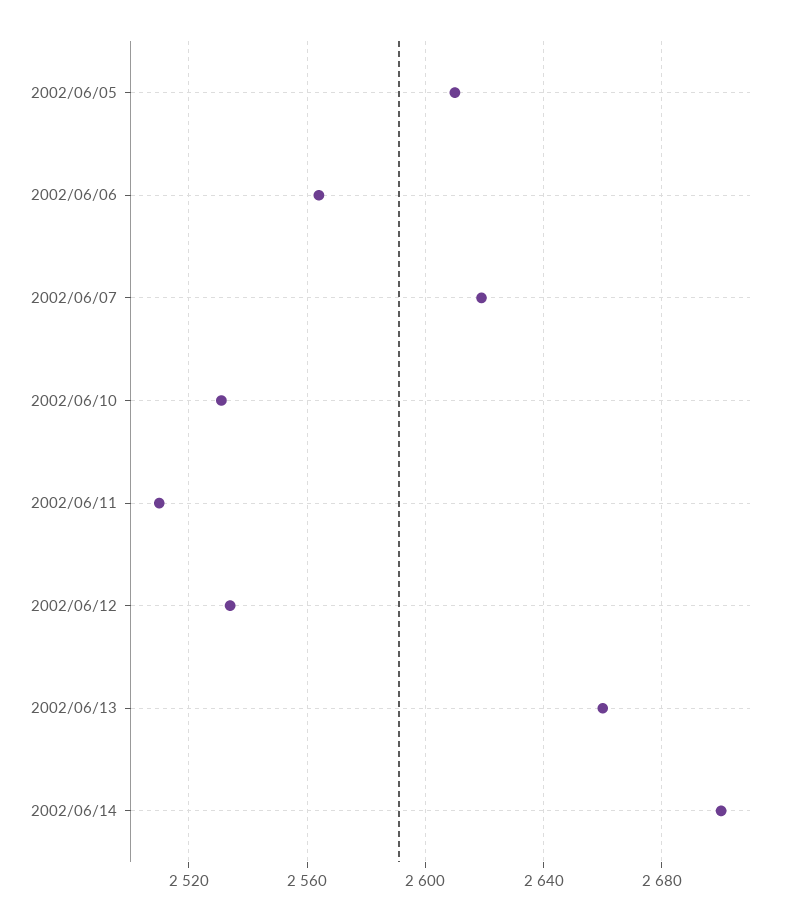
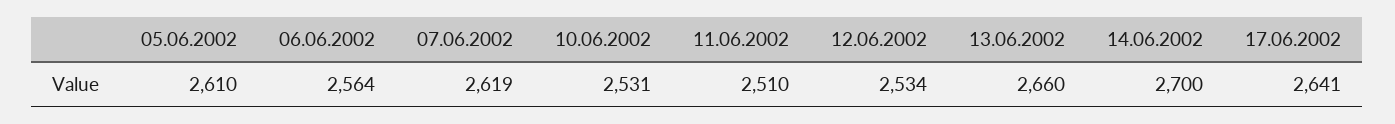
17.06.2002: none -> 2641

